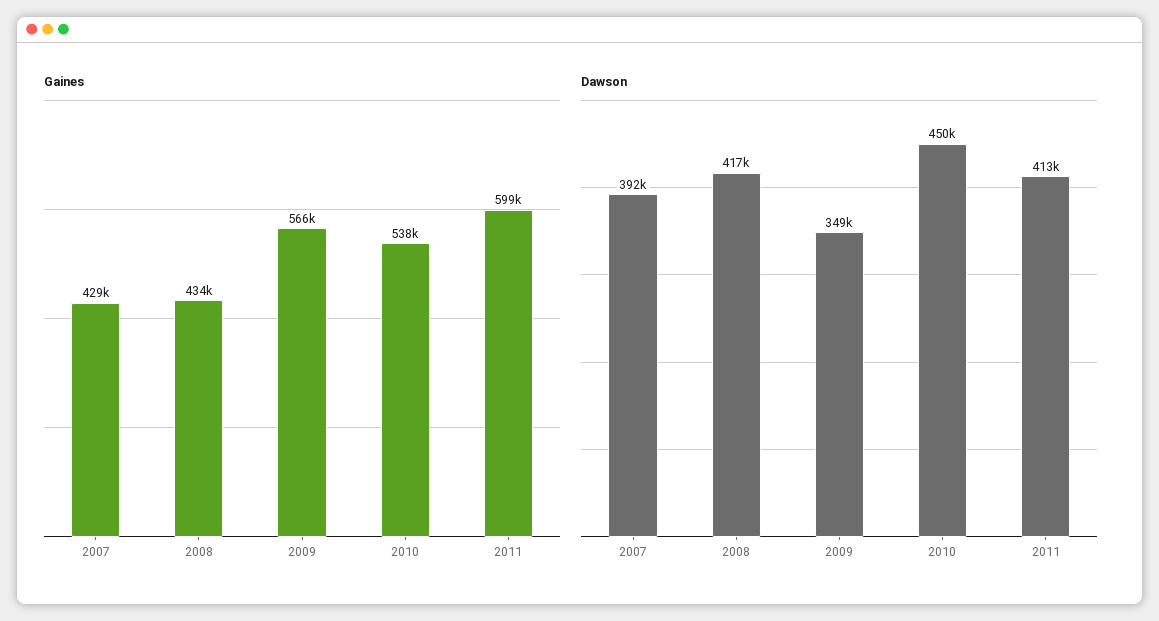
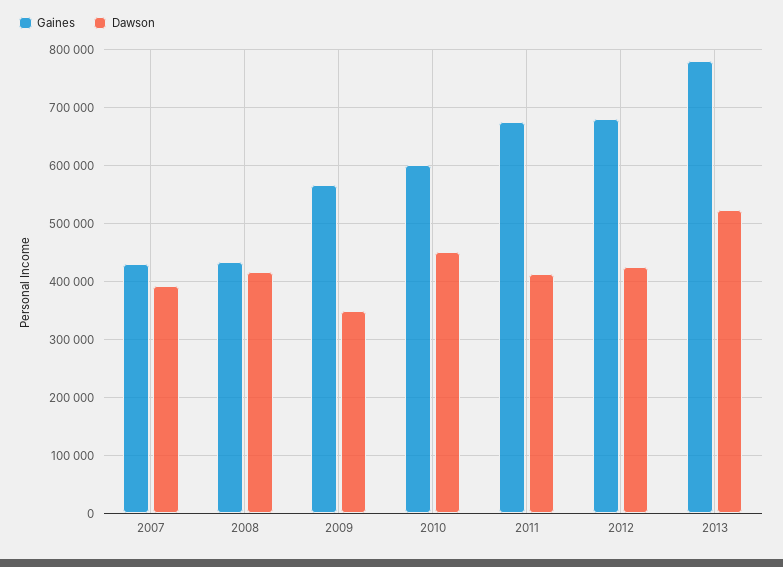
Gaines, 2010: 538000 -> 600000
Gaines, 2011: 599000 -> 680000
Gaines, 2012: none -> 680000
Dawson, 2012: none -> 420000
Gaines, 2013: none -> 780000
Dawson, 2013: none -> 520000

